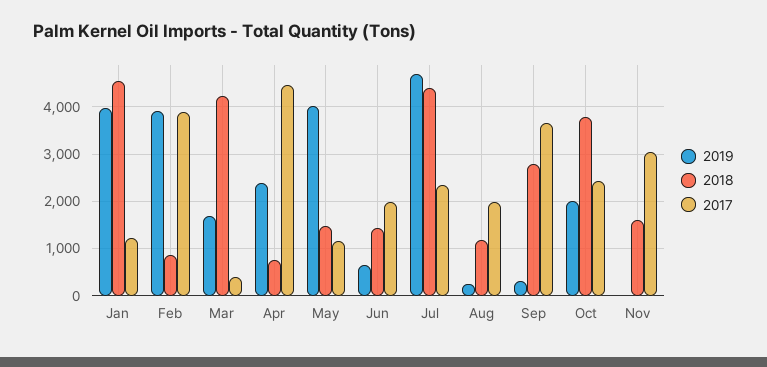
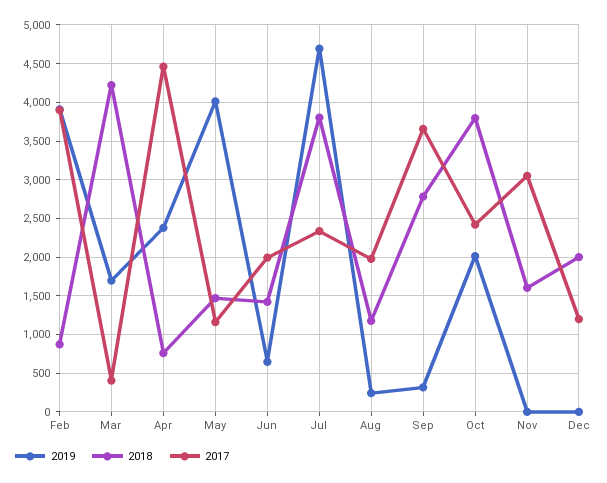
2019, Jan: 4000 -> none
2018, Jan: 4600 -> none
2017, Jan: 1200 -> none
2018, Jul: 4400 -> 3800
2019, Dec: none -> 0
2018, Dec: none -> 2000
2017, Dec: none -> 1200

